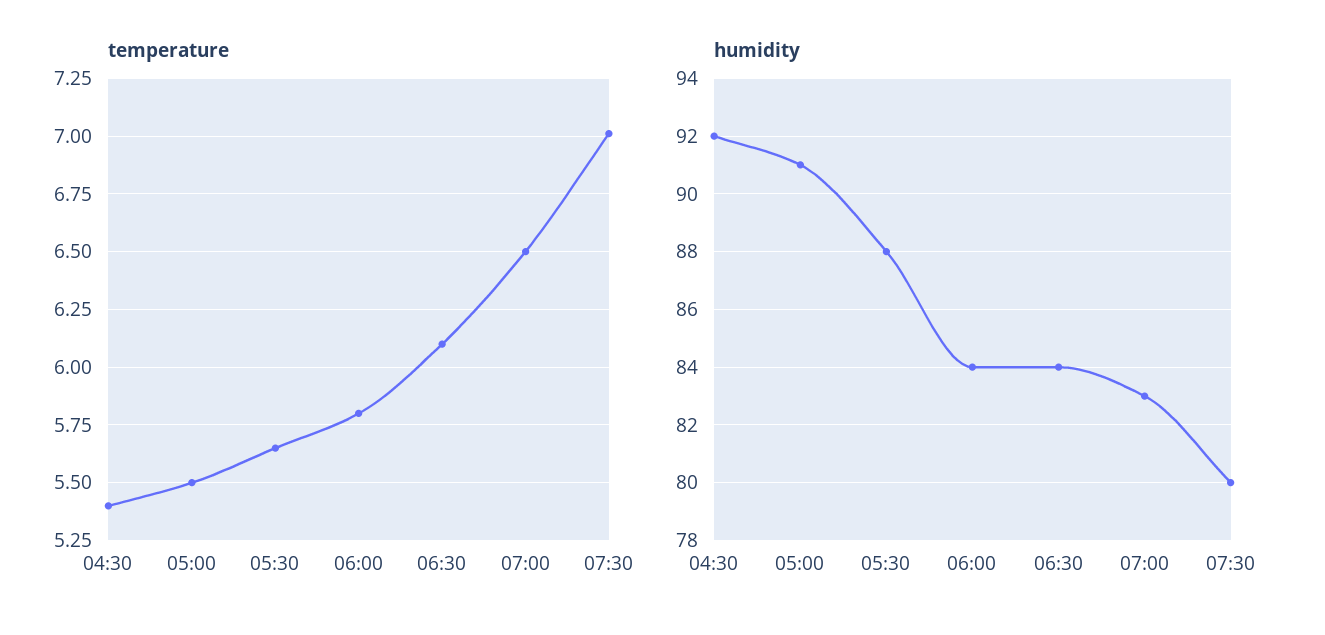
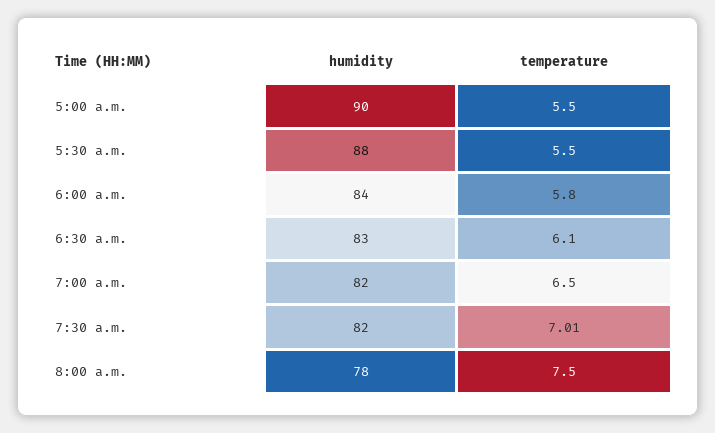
temperature, 04:30: 5.4 -> none
temperature, 05:30: 5.65 -> 5.5
humidity, 04:30: 92 -> none
humidity, 05:00: 91 -> 90
humidity, 06:30: 84 -> 83
humidity, 07:00: 83 -> 82
humidity, 07:30: 80 -> 82
humidity, 8:00 a.m.: none -> 78
temperature, 8:00 a.m.: none -> 7.5

